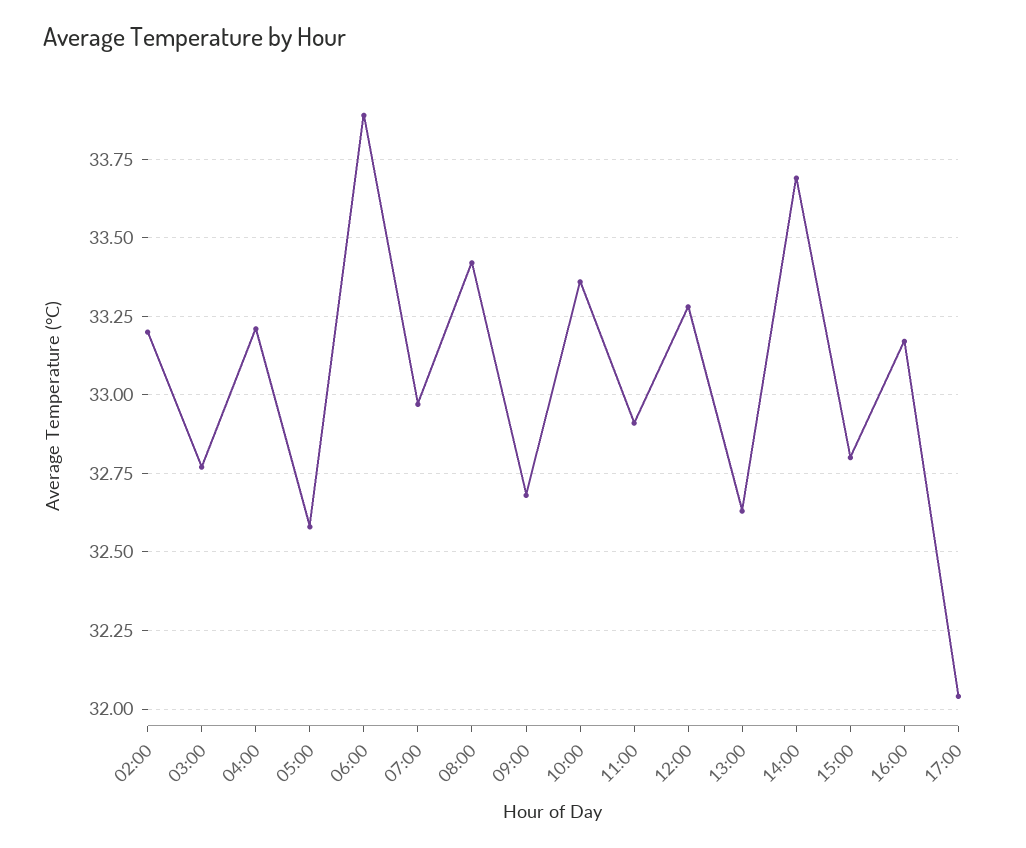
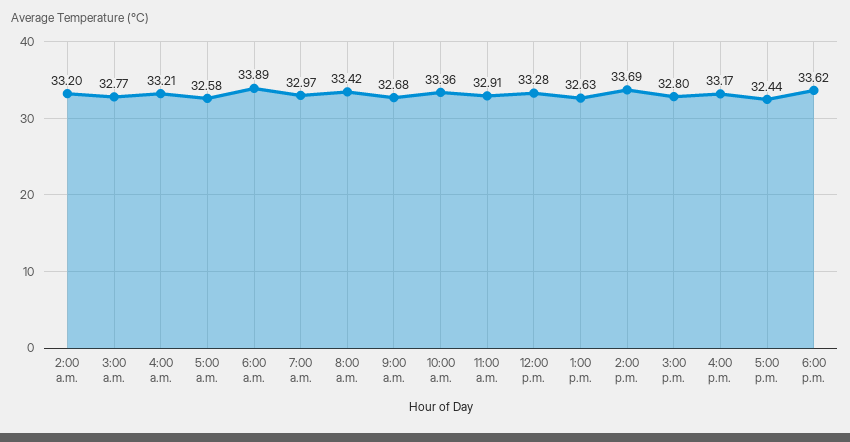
17:00: 32.05 -> 32.44
6:00 p.m.: none -> 33.62

